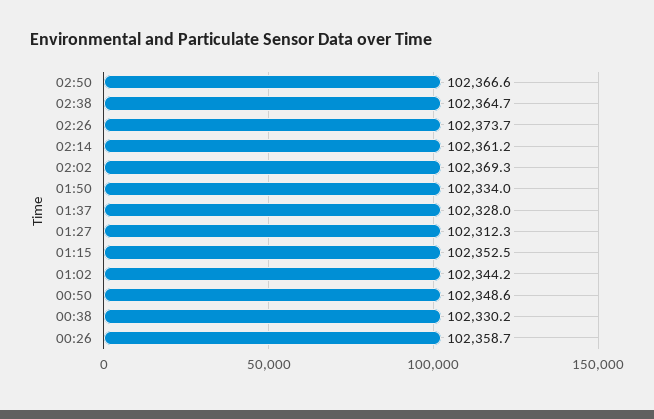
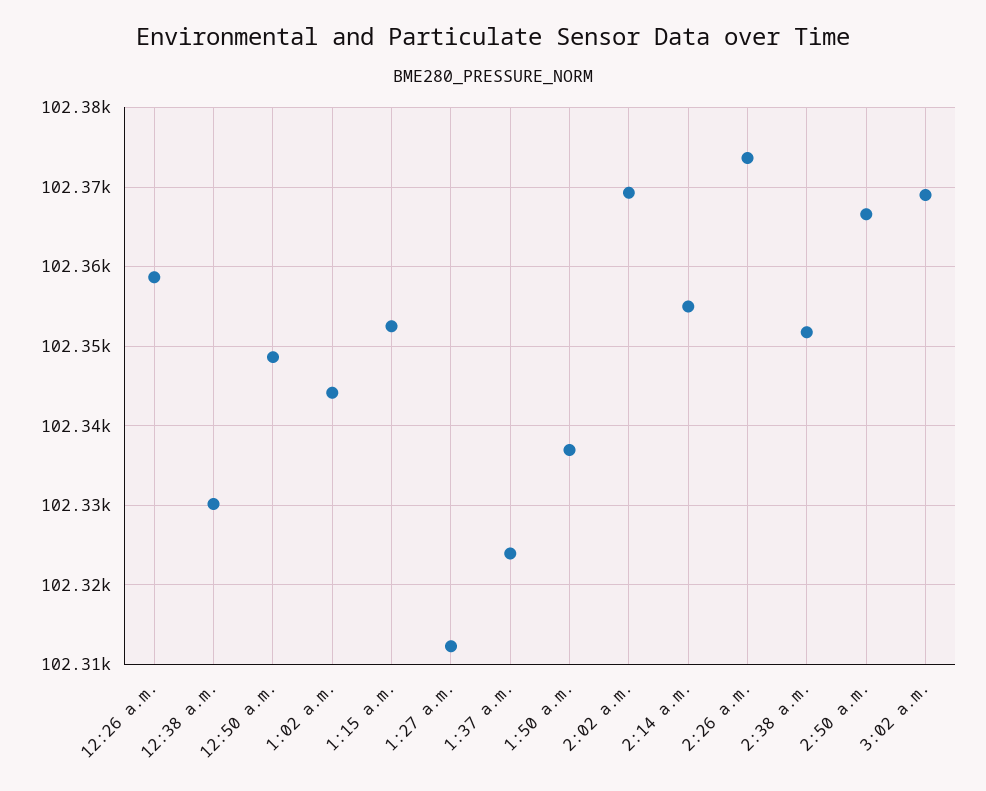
02:38: 102364.7 -> 102352
02:14: 102361.2 -> 102355
01:50: 102334 -> 102337
01:37: 102328 -> 102324
3:02 a.m.: none -> 102369

